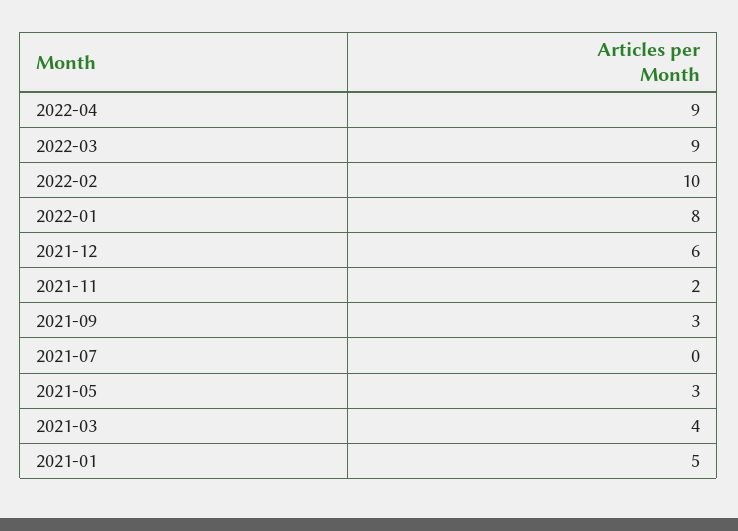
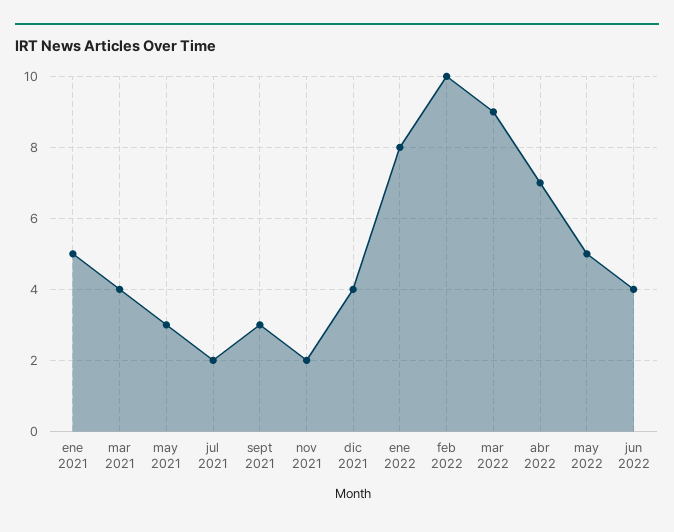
2022-04: 9 -> 7
2021-12: 6 -> 4
2021-07: 0 -> 2
may 2022: none -> 5
jun 2022: none -> 4

